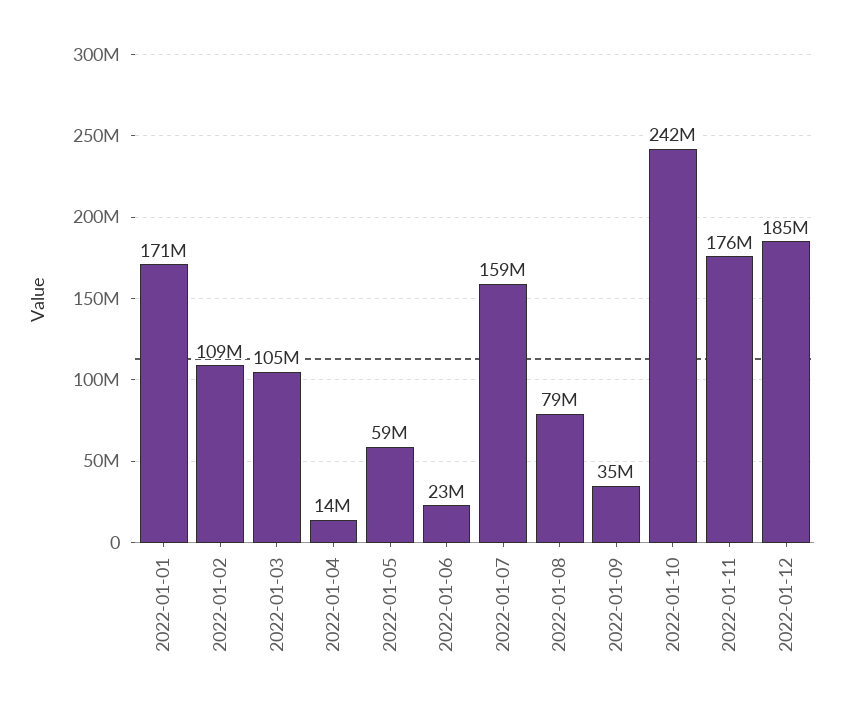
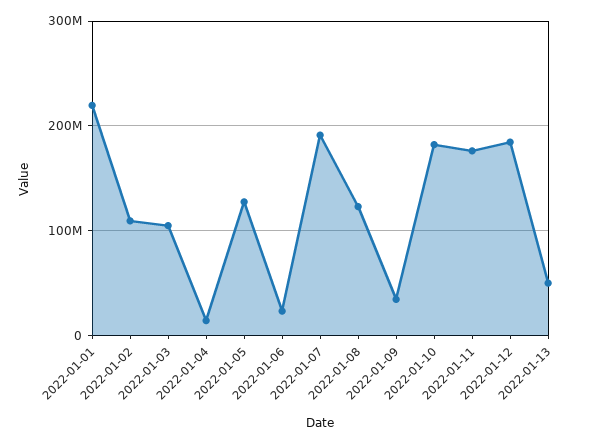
2022-01-01: 171000000 -> 220000000
2022-01-05: 59000000 -> 130000000
2022-01-07: 159000000 -> 190000000
2022-01-08: 79000000 -> 120000000
2022-01-10: 242000000 -> 180000000
2022-01-13: none -> 50000000

